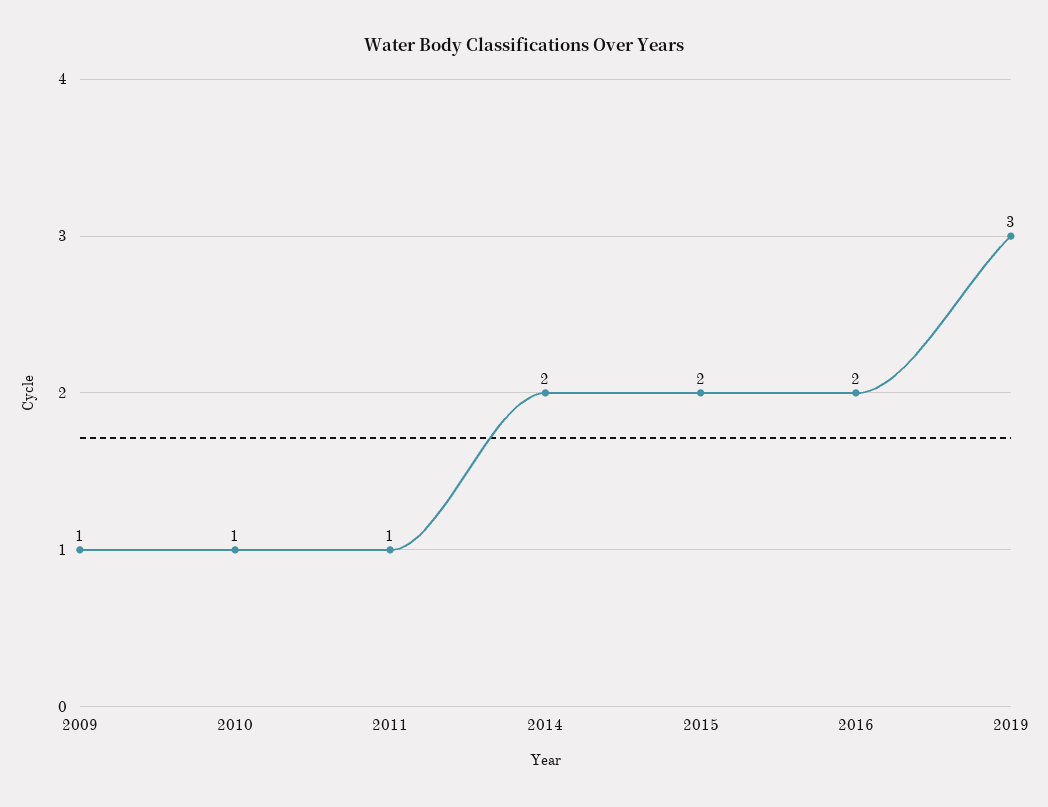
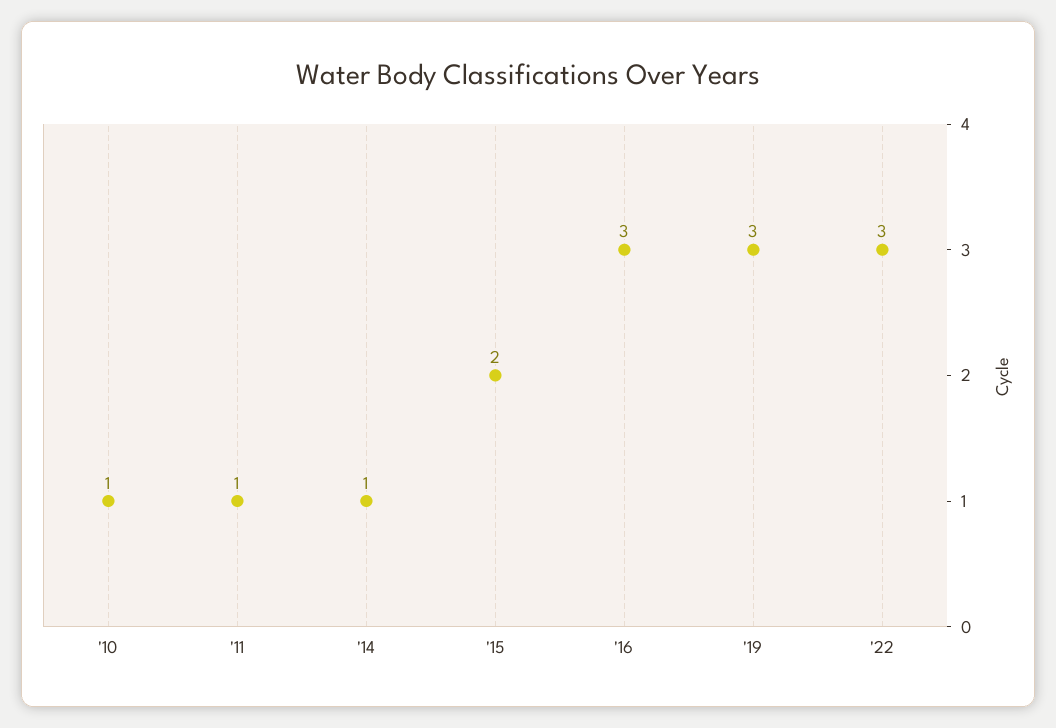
2009: 1 -> none
2014: 2 -> 1
2016: 2 -> 3
'22: none -> 3

